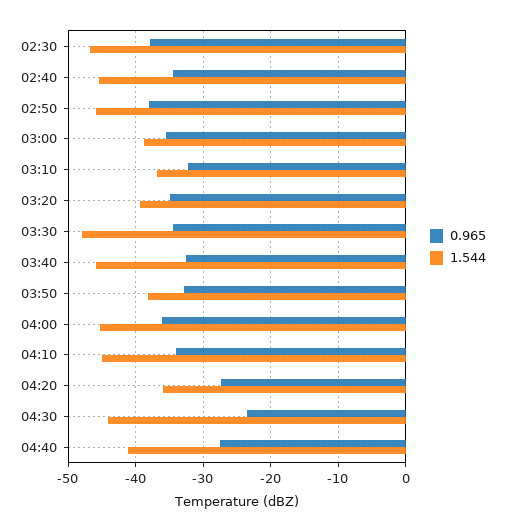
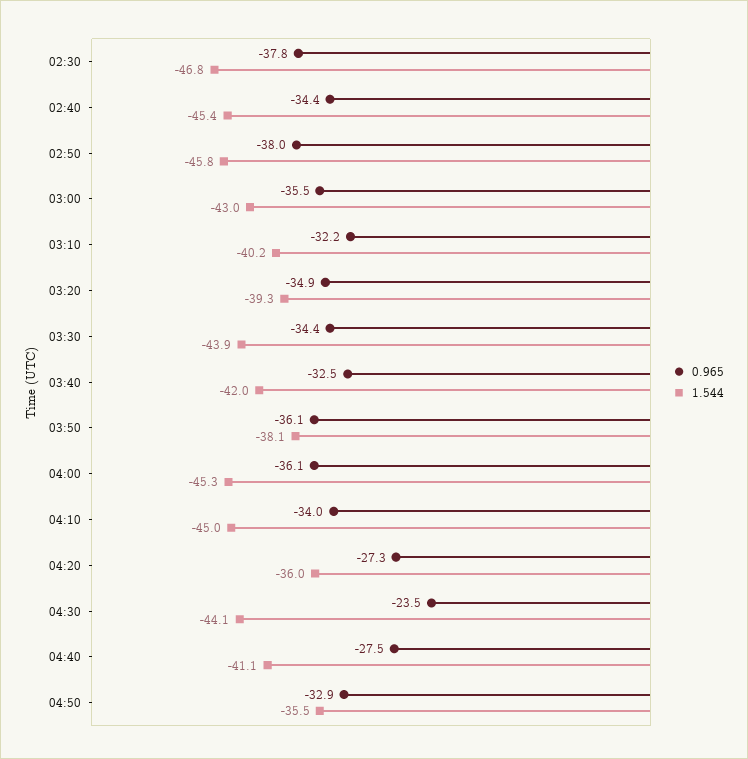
1.544, 03:00: -39 -> -43
1.544, 03:10: -37 -> -40.2
1.544, 03:30: -48 -> -43.9
1.544, 03:40: -46 -> -42
0.965, 03:50: -33 -> -36.1
0.965, 04:50: none -> -32.9
1.544, 04:50: none -> -35.5

